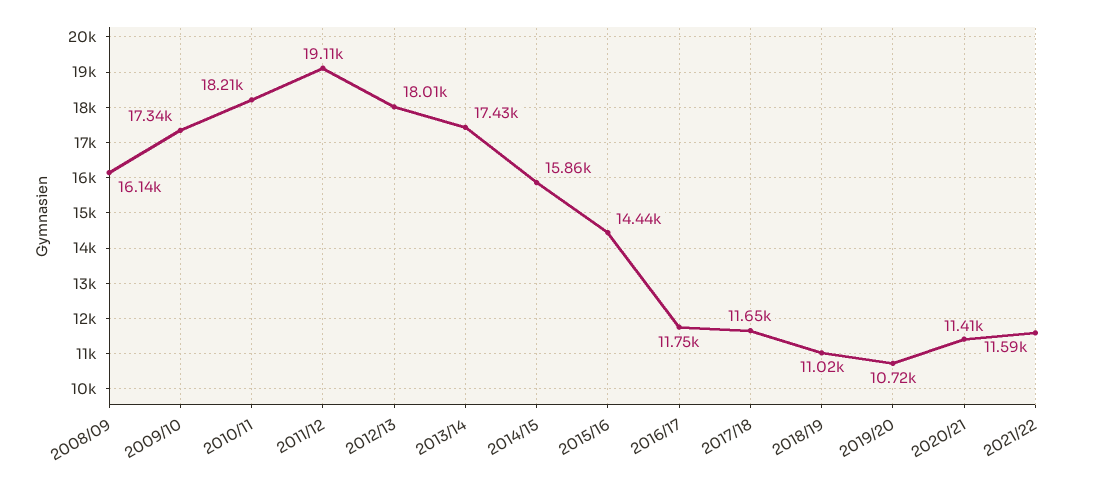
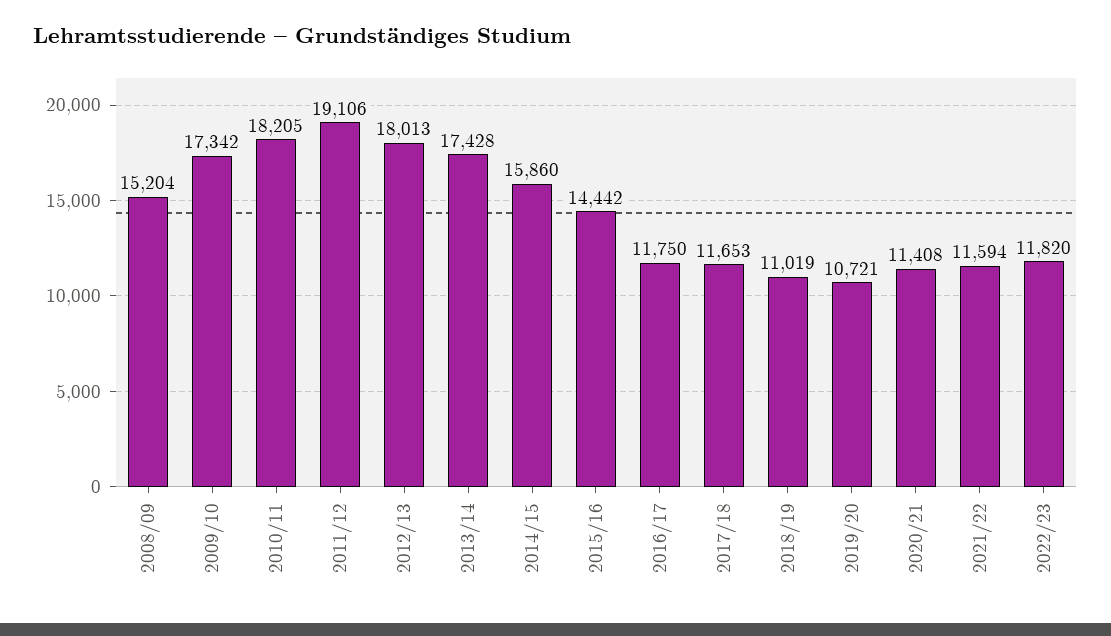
2008/09: 16140 -> 15204
2022/23: none -> 11820

